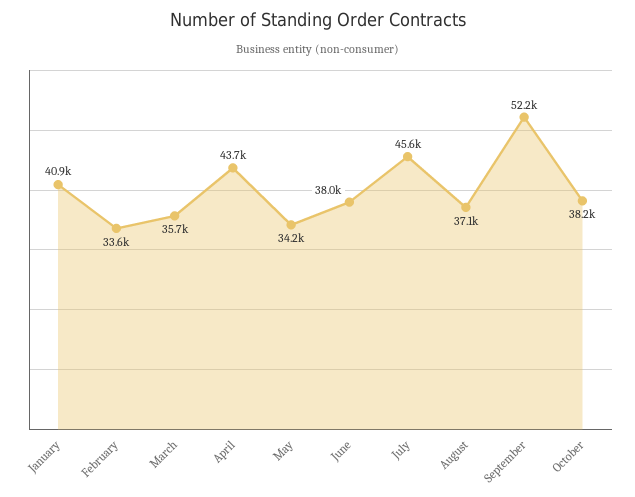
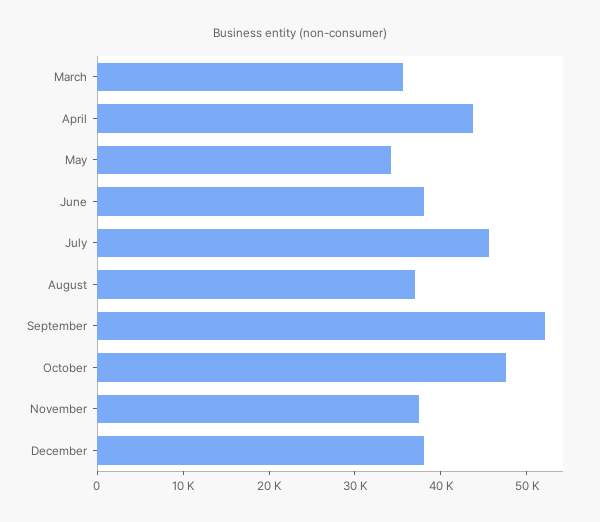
January: 40900 -> none
February: 33600 -> none
October: 38200 -> 48000
November: none -> 38000
December: none -> 38000

